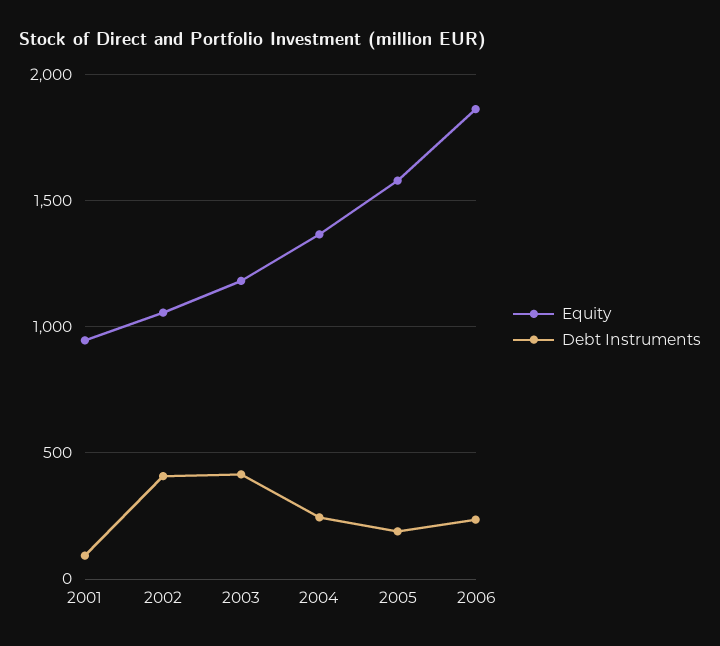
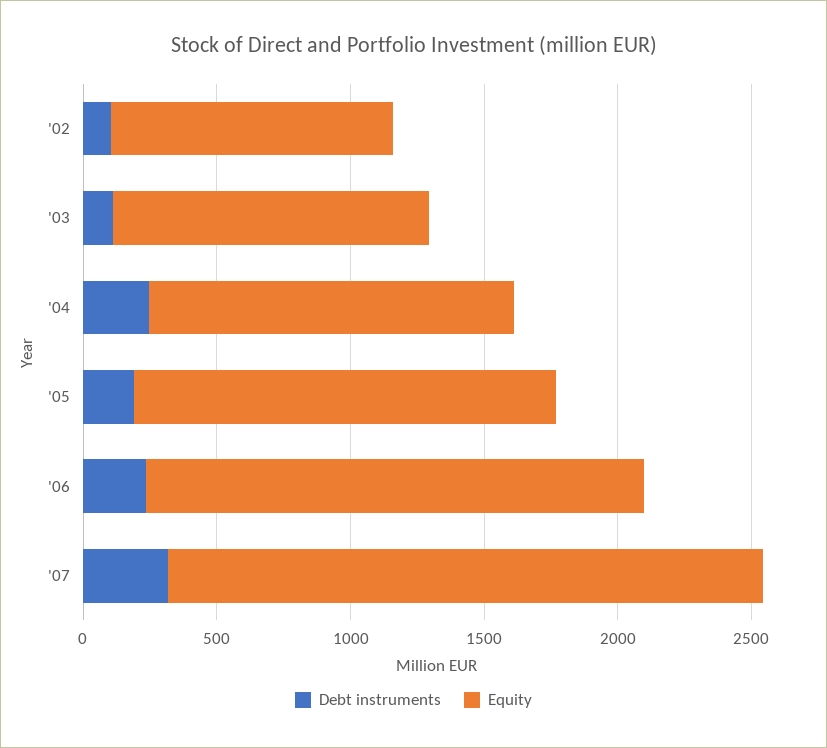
Equity, 2001: 950 -> none
Debt Instruments, 2001: 100 -> none
Debt Instruments, 2002: 400 -> 100
Debt Instruments, 2003: 400 -> 100
Debt Instruments, '07: none -> 300
Equity, '07: none -> 2200

